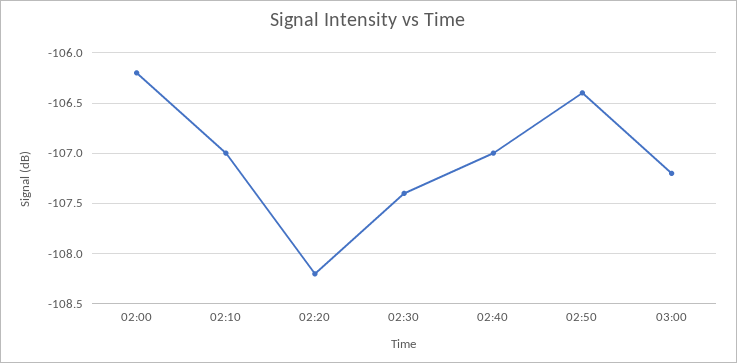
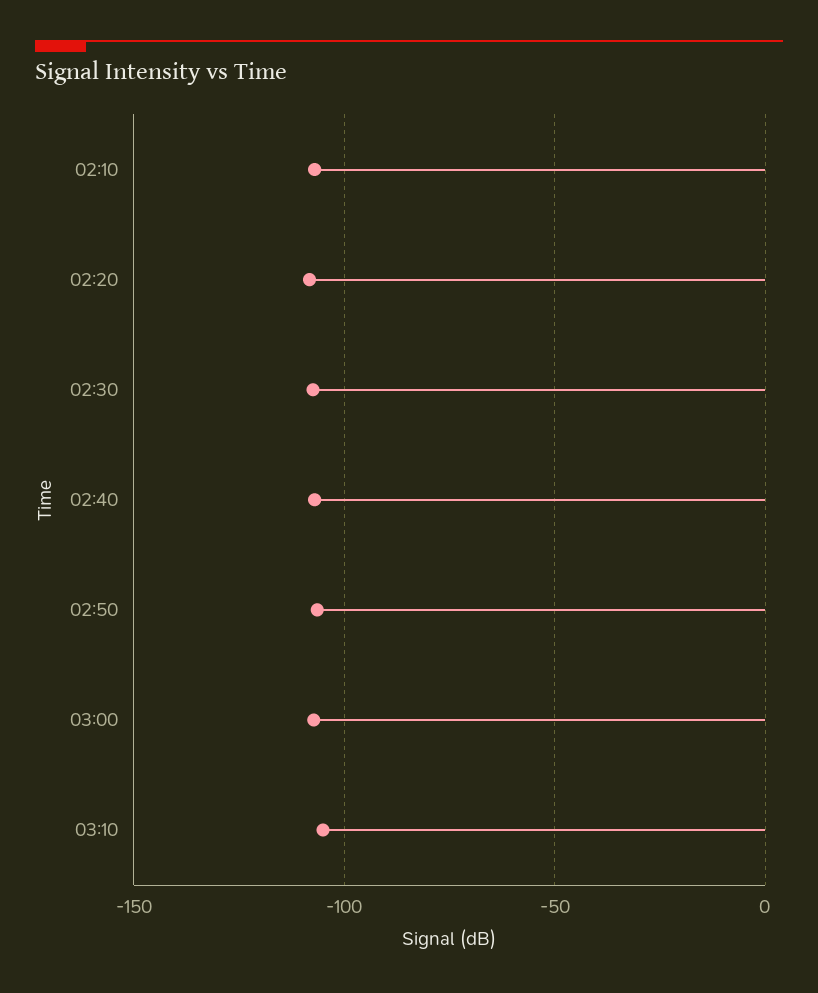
02:00: -106.2 -> none
03:10: none -> -105

